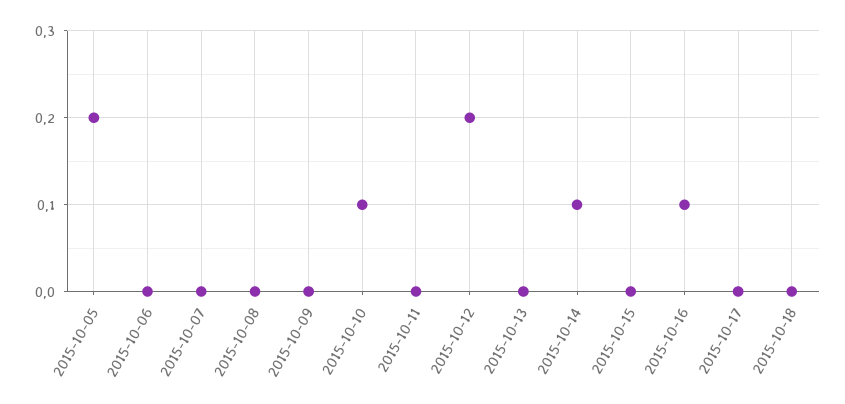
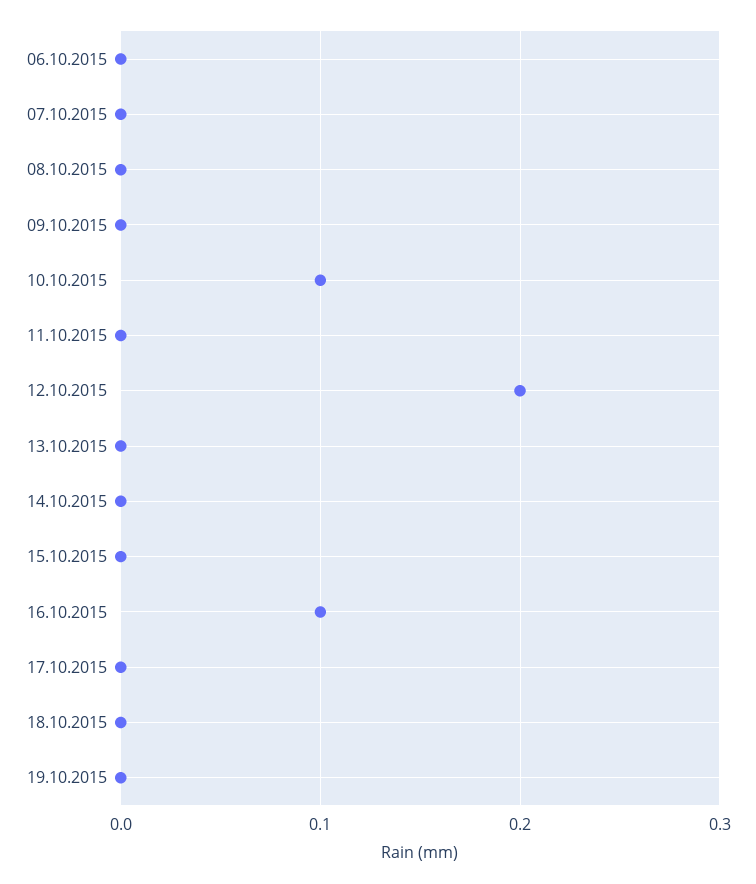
2015-10-05: 0.2 -> none
2015-10-14: 0.1 -> 0
19.10.2015: none -> 0

